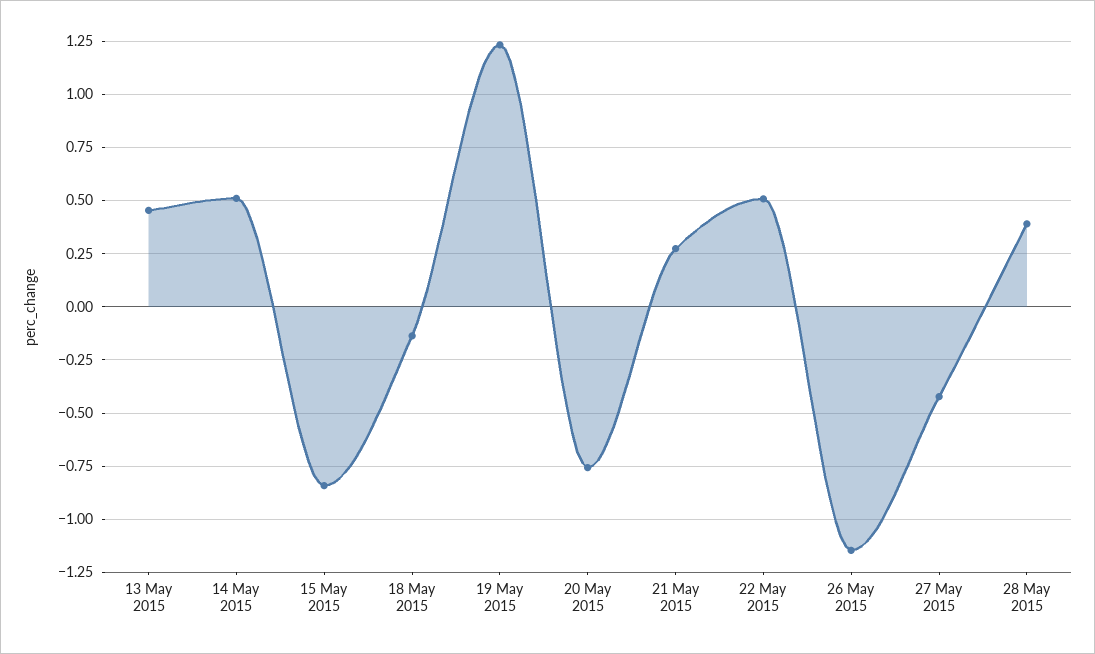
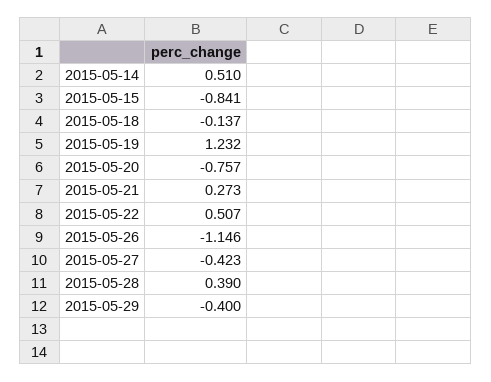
13 May 2015: 0.45 -> none
2015-05-29: none -> -0.4

